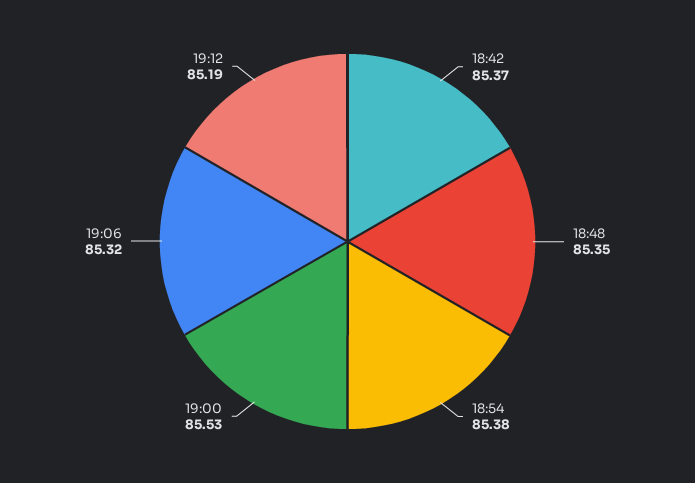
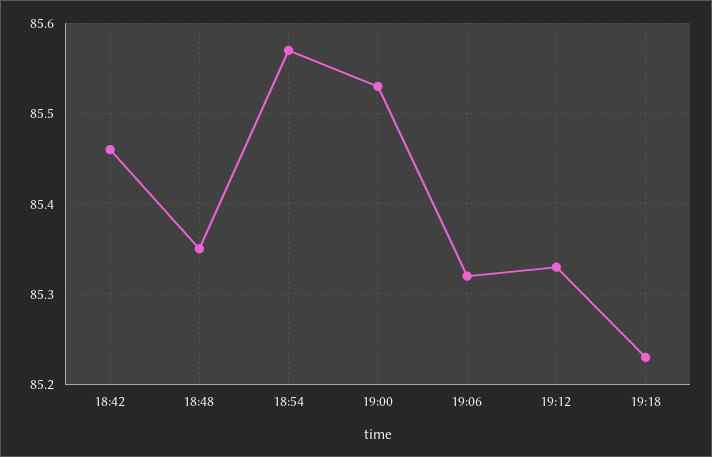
18:42: 85.37 -> 85.46
18:54: 85.38 -> 85.57
19:12: 85.19 -> 85.33
19:18: none -> 85.23

